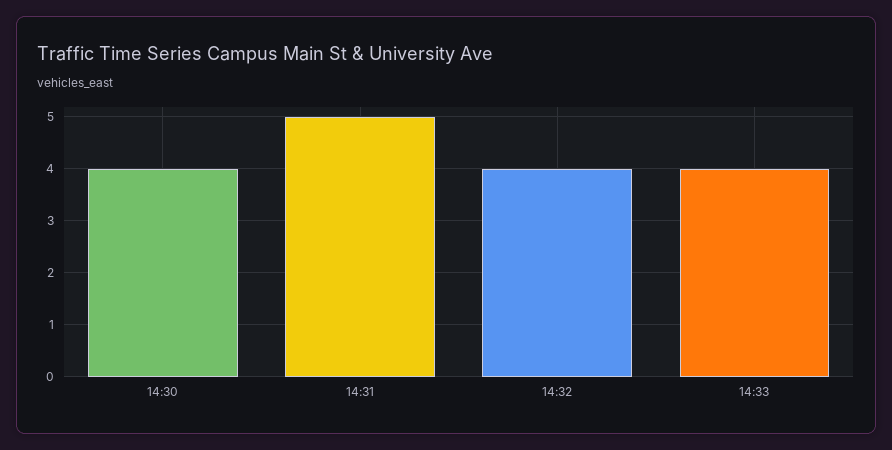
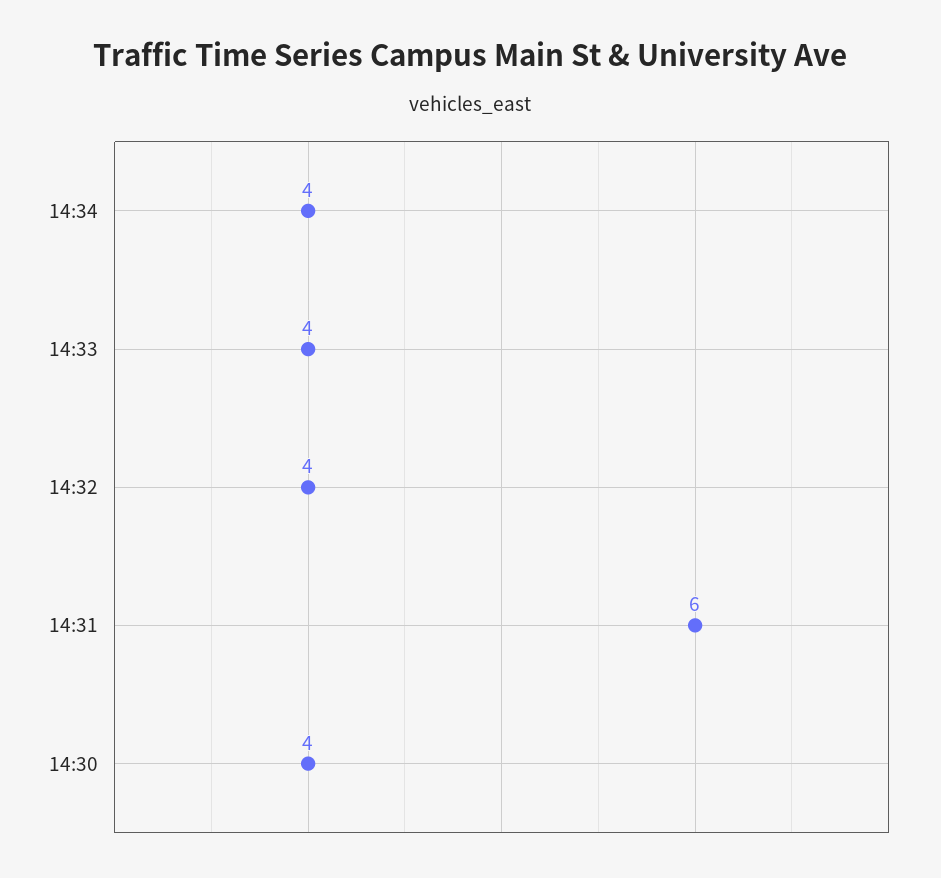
14:31: 5 -> 6
14:34: none -> 4

